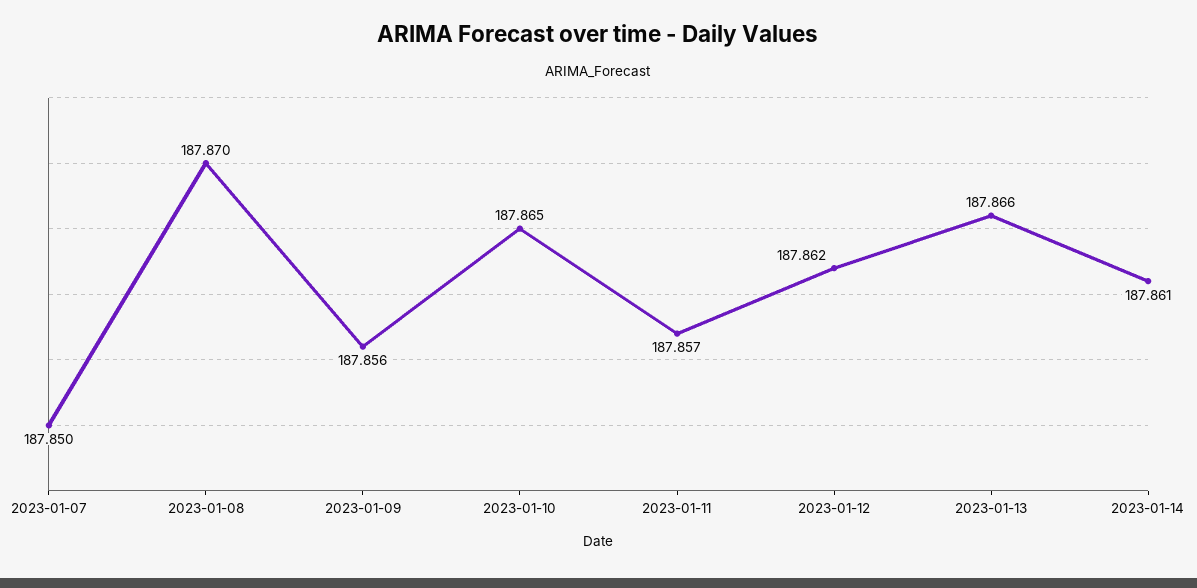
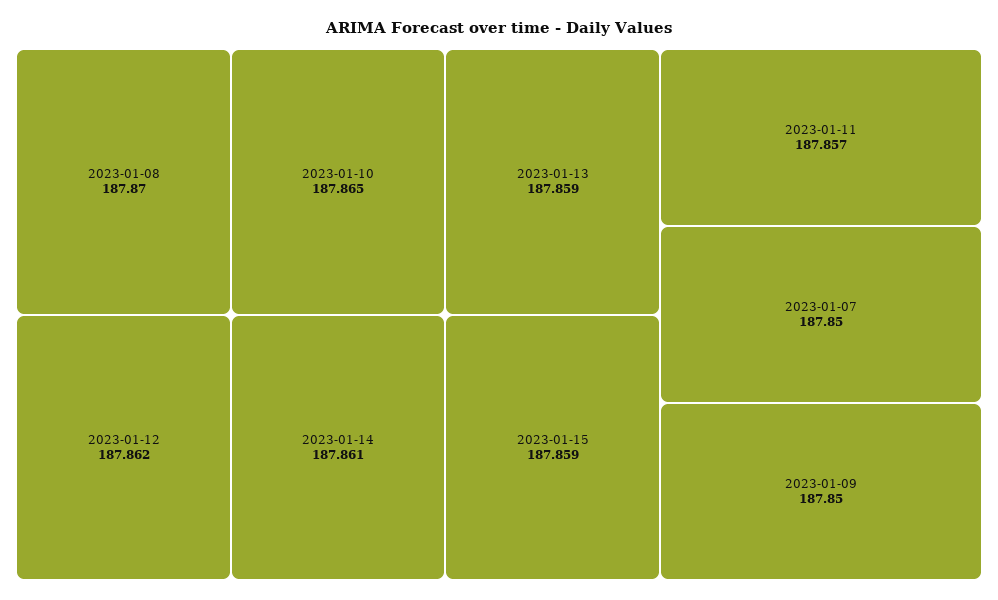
2023-01-09: 187.856 -> 187.85
2023-01-13: 187.866 -> 187.859
2023-01-15: none -> 187.859

